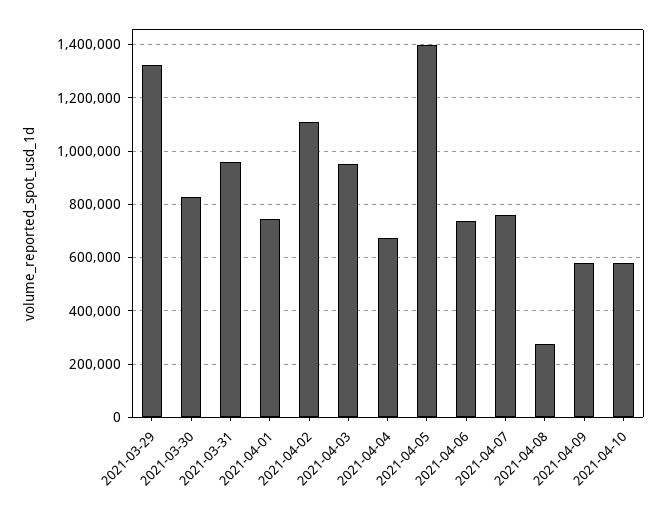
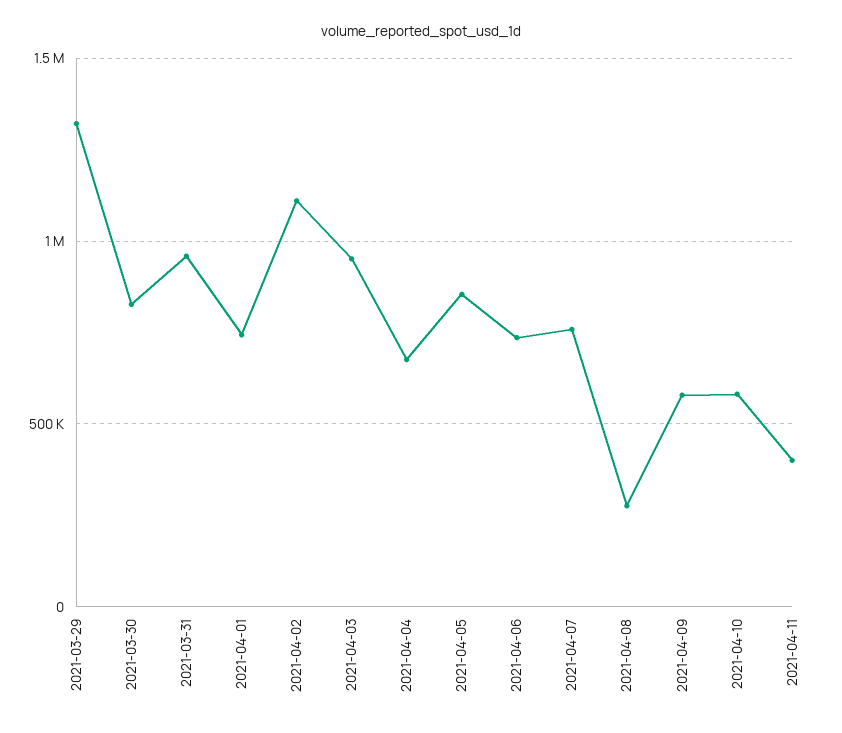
2021-04-05: 1400000 -> 850000
2021-04-11: none -> 400000

